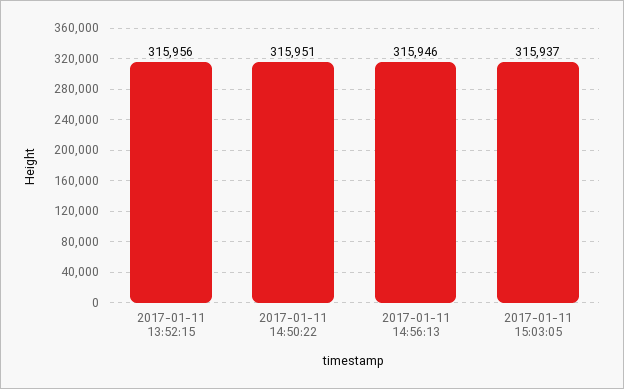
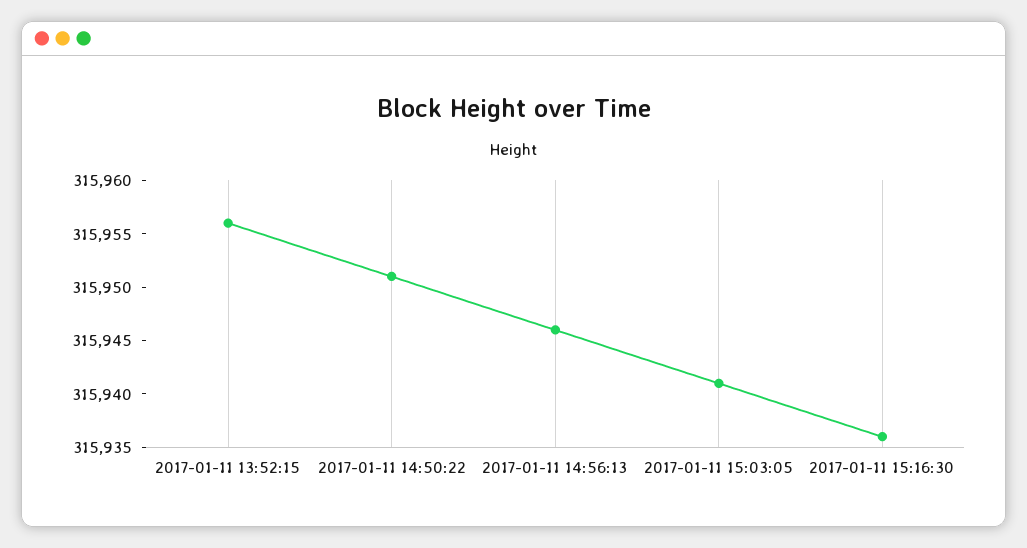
2017-01-11 15:03:05: 315937 -> 315941
2017-01-11 15:16:30: none -> 315936

